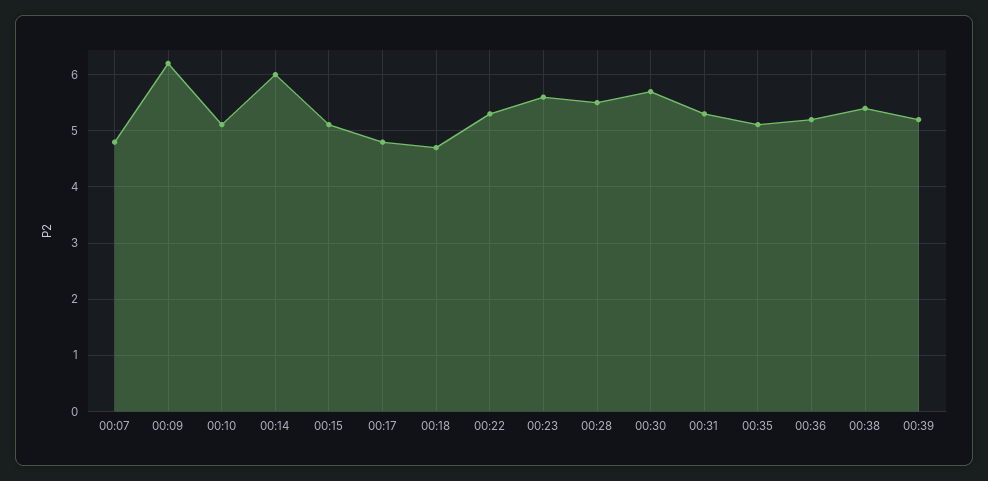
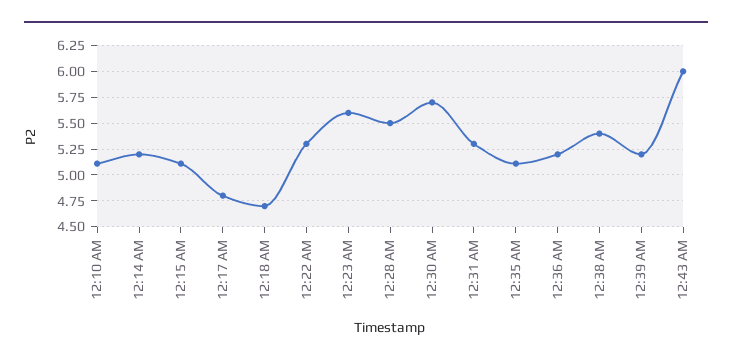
00:07: 4.8 -> none
00:09: 6.2 -> none
00:14: 6 -> 5.25
12:43 AM: none -> 6

